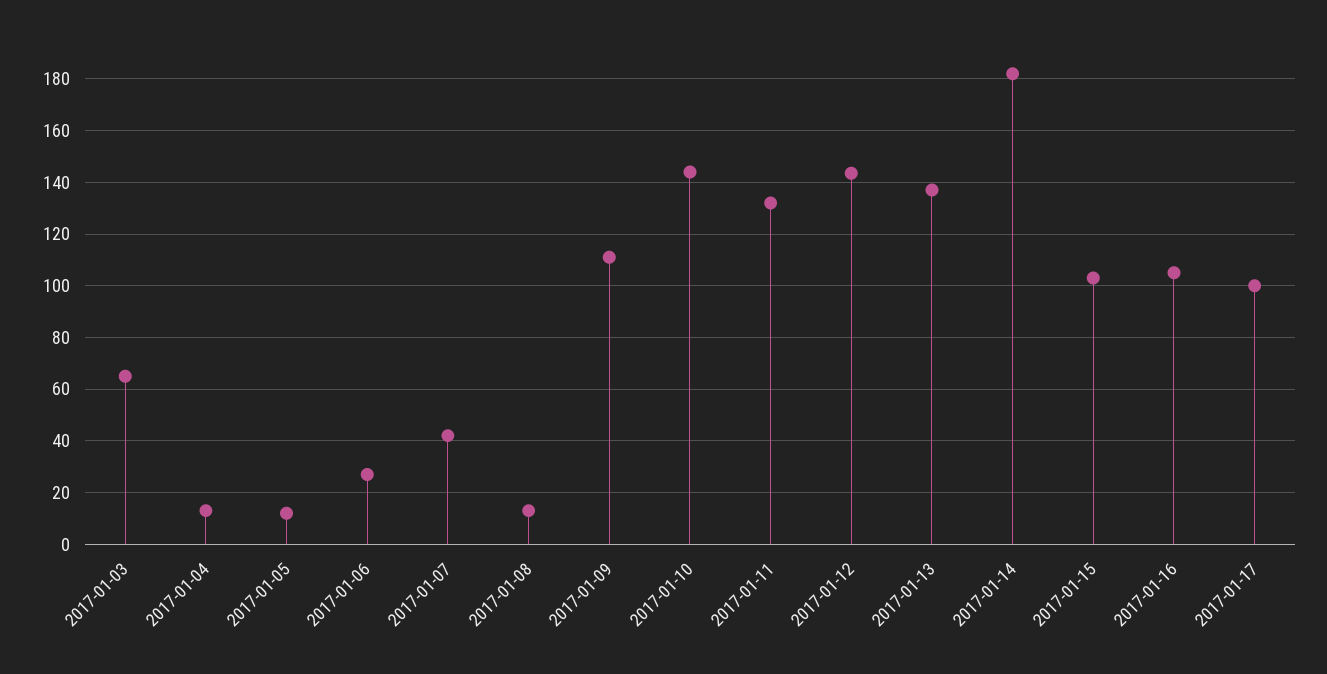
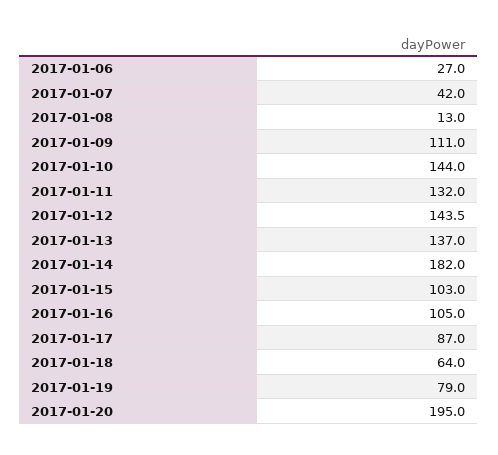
2017-01-03: 65 -> none
2017-01-04: 12.5 -> none
2017-01-05: 12.5 -> none
2017-01-17: 100 -> 87
2017-01-18: none -> 64
2017-01-19: none -> 79
2017-01-20: none -> 195

